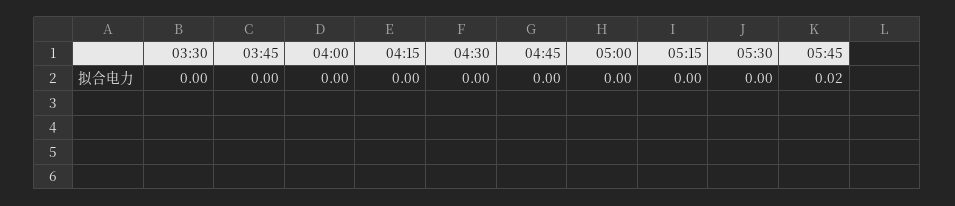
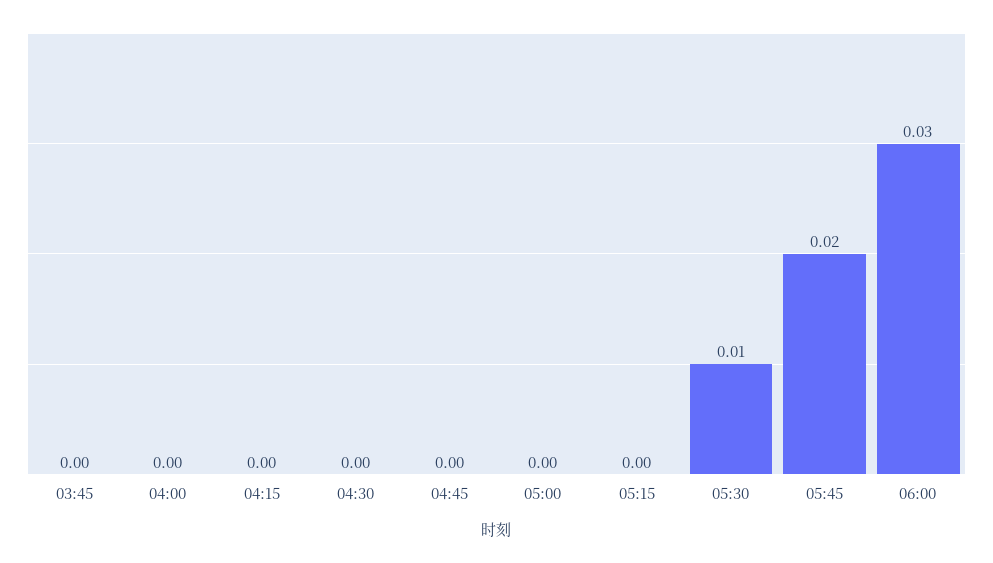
03:30: 0 -> none
05:30: 0 -> 0.01
06:00: none -> 0.03

